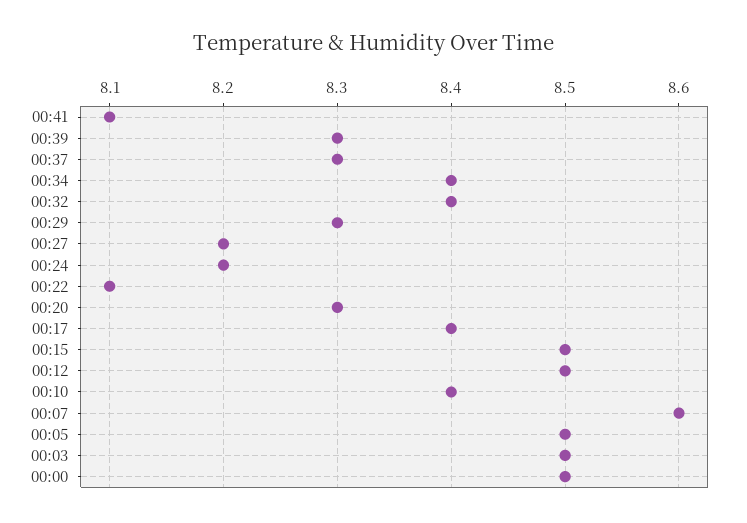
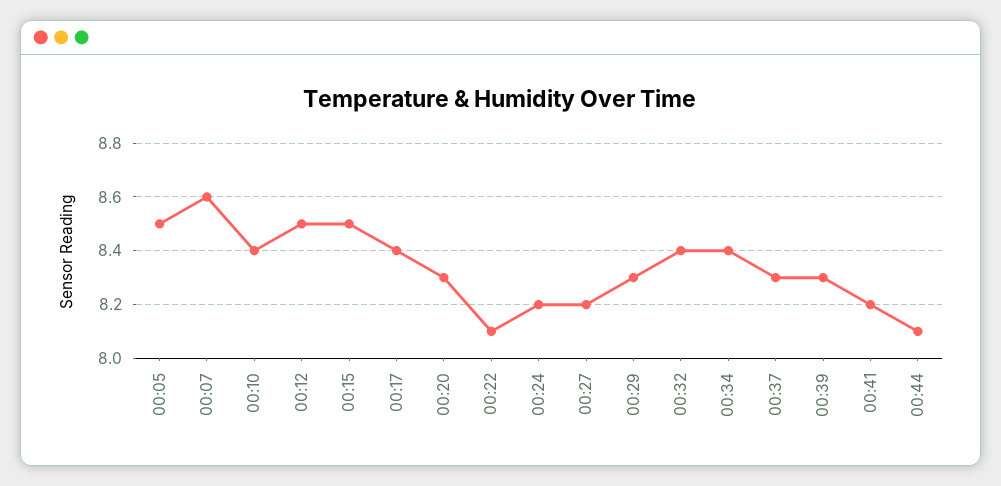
00:41: 8.1 -> 8.2
00:03: 8.5 -> none
00:00: 8.5 -> none
00:44: none -> 8.1

